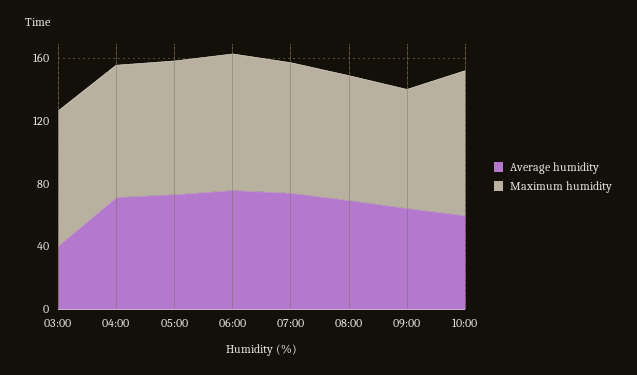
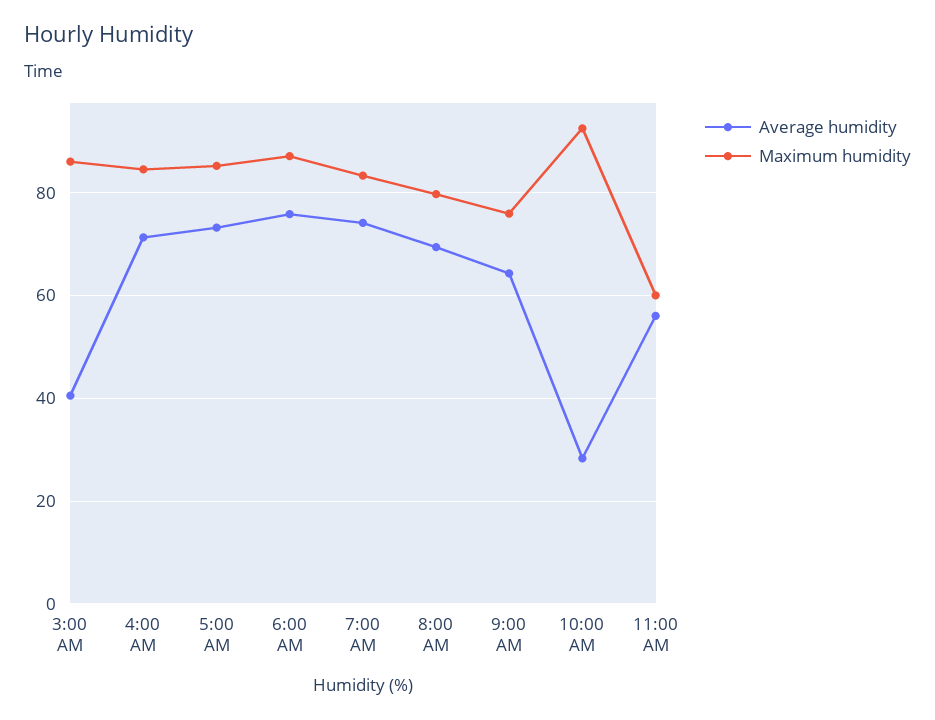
Average humidity, 10:00: 60 -> 28
Average humidity, 11:00 AM: none -> 56
Maximum humidity, 11:00 AM: none -> 60

